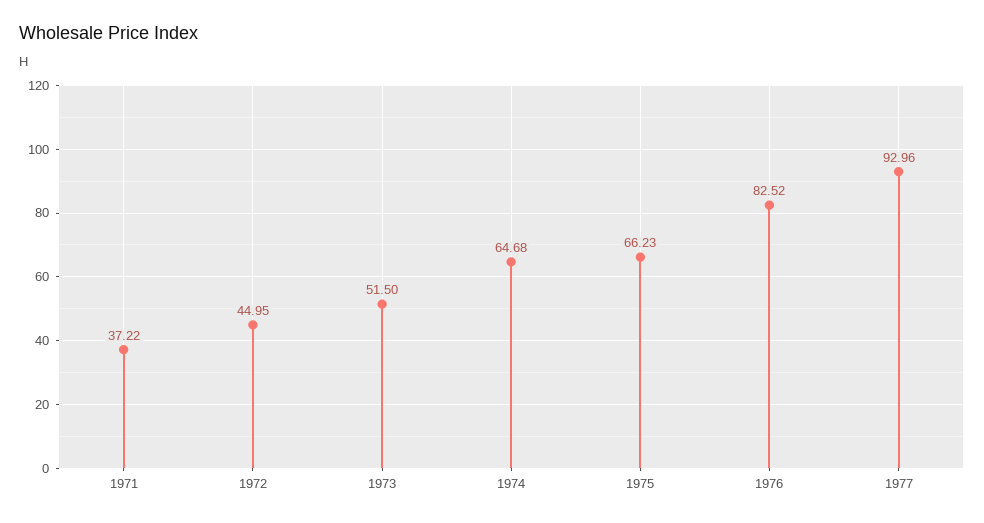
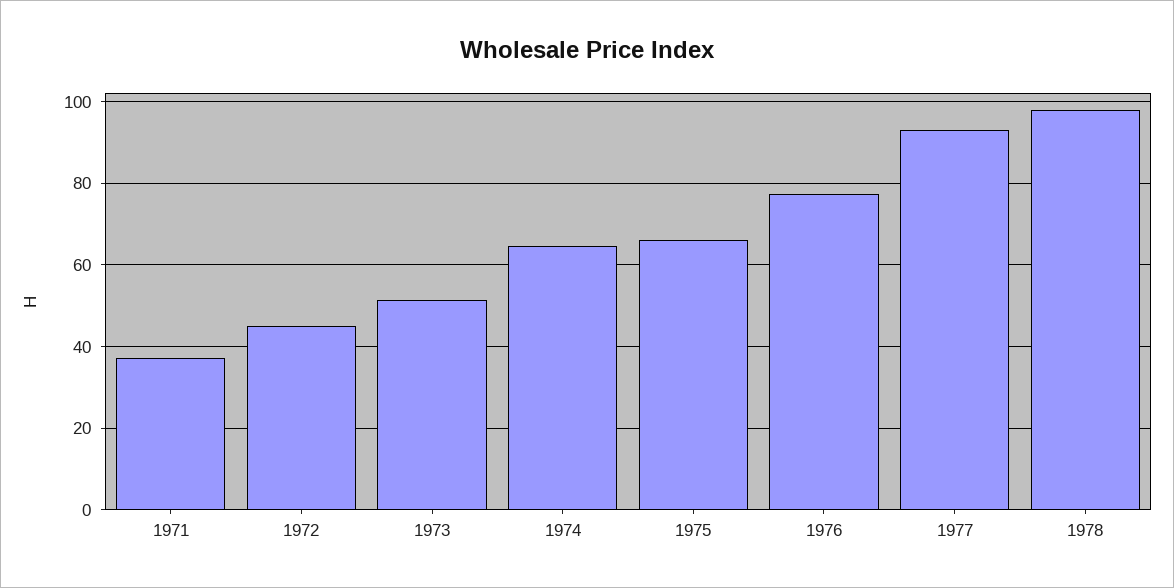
1976: 82.52 -> 78
1978: none -> 98

